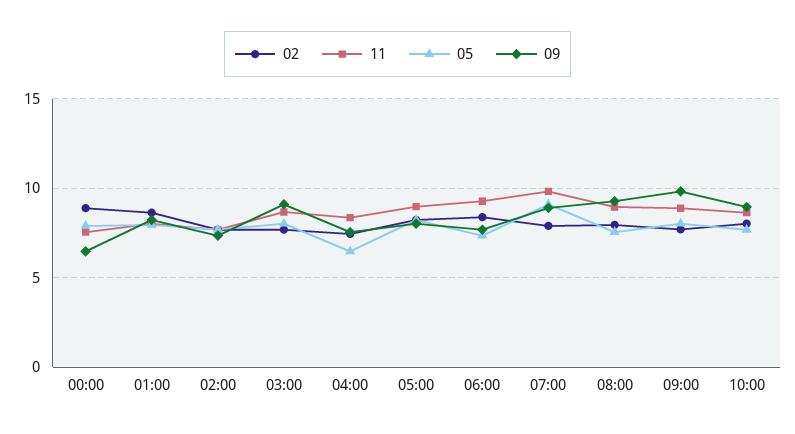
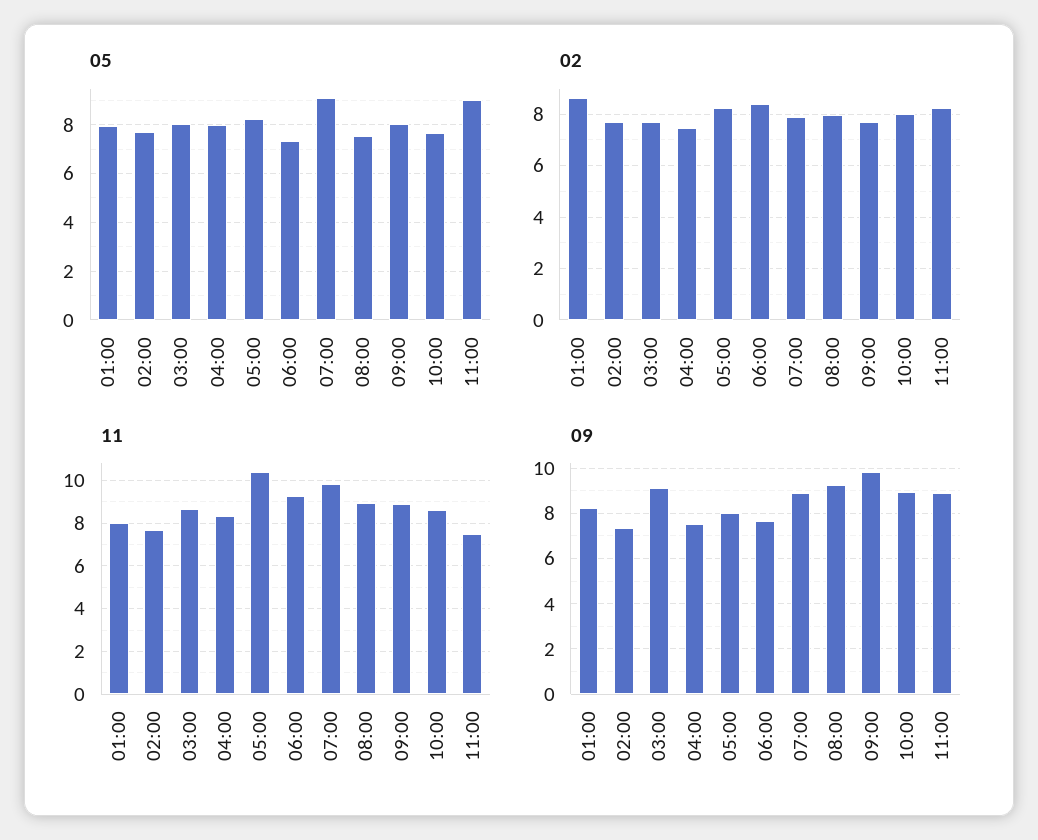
02, 00:00: 9 -> none
11, 00:00: 7.5 -> none
05, 00:00: 8 -> none
09, 00:00: 6.5 -> none
05, 04:00: 6.5 -> 8
11, 05:00: 9 -> 10.5
05, 11:00: none -> 9
02, 11:00: none -> 8.25
11, 11:00: none -> 7.5
09, 11:00: none -> 9

